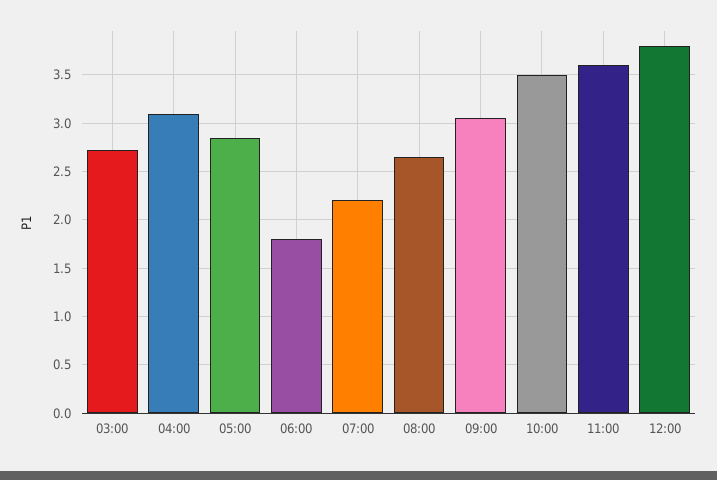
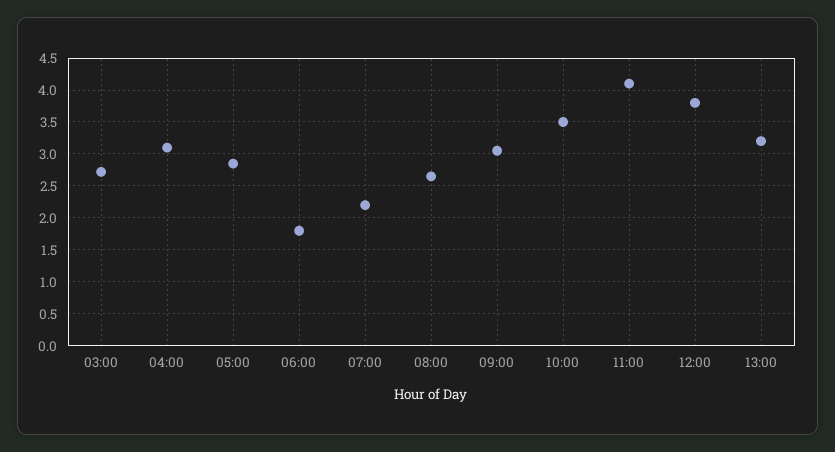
11:00: 3.6 -> 4.1
13:00: none -> 3.2

